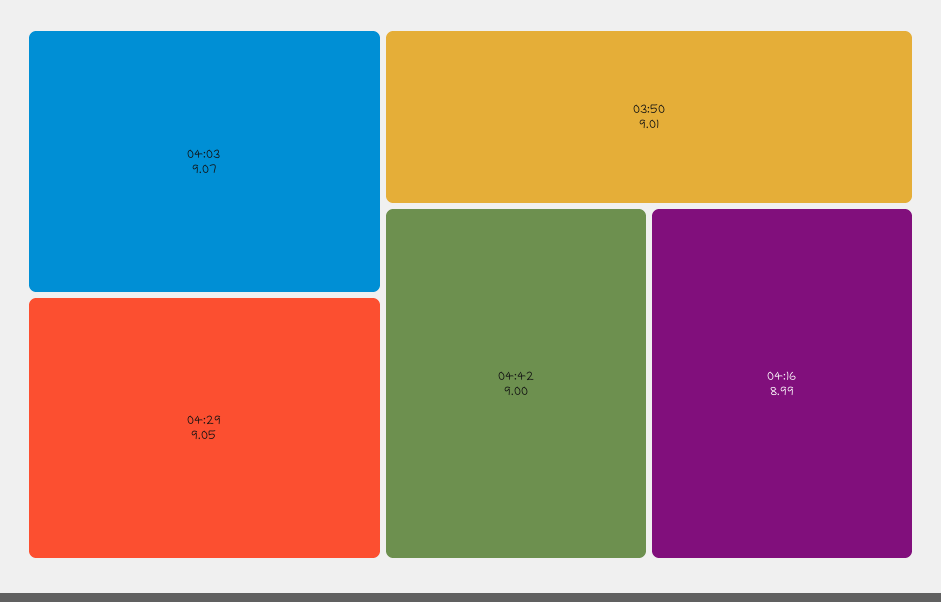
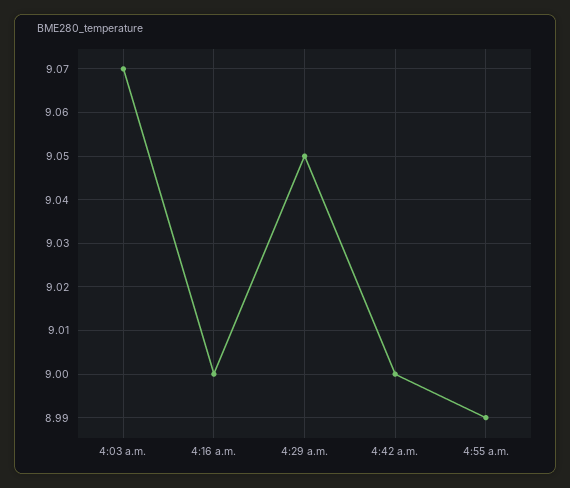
03:50: 9.01 -> none
04:16: 8.99 -> 9
4:55 a.m.: none -> 8.99

